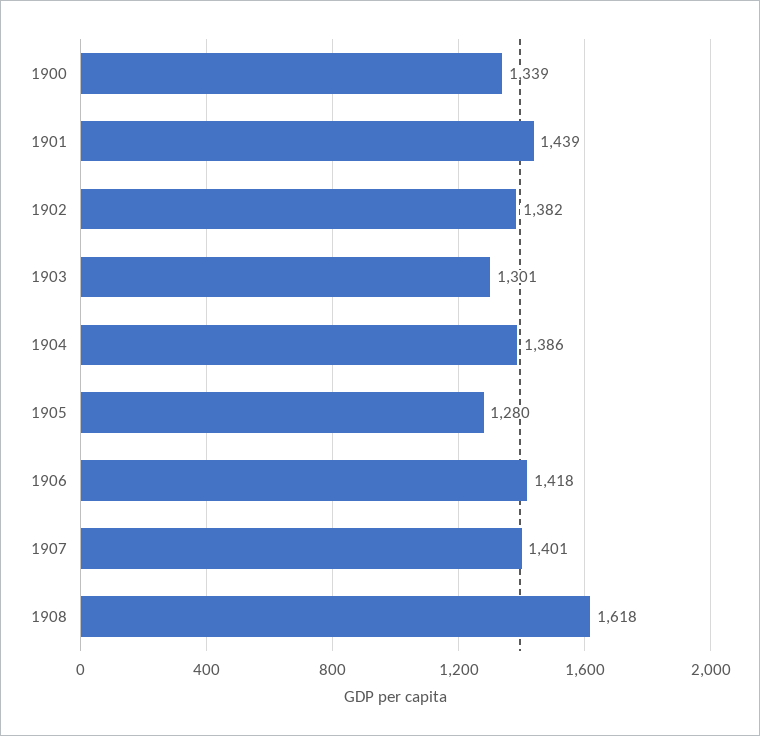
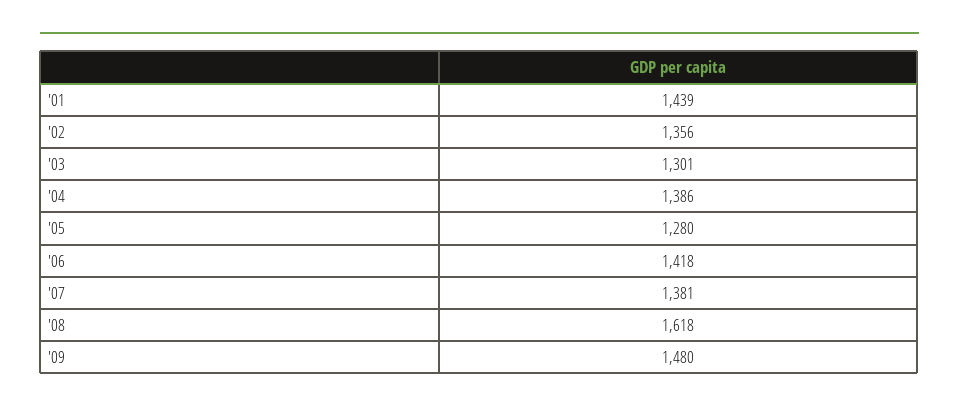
1900: 1339 -> none
1902: 1382 -> 1356
1907: 1401 -> 1381
'09: none -> 1480

